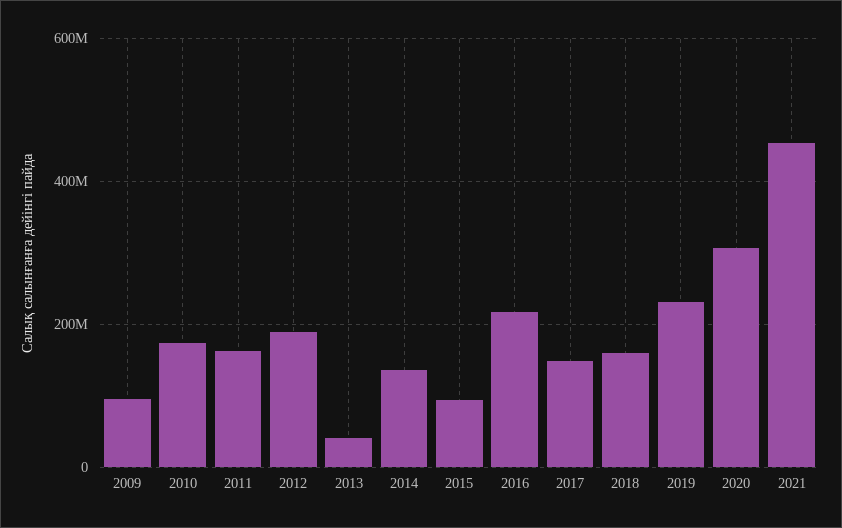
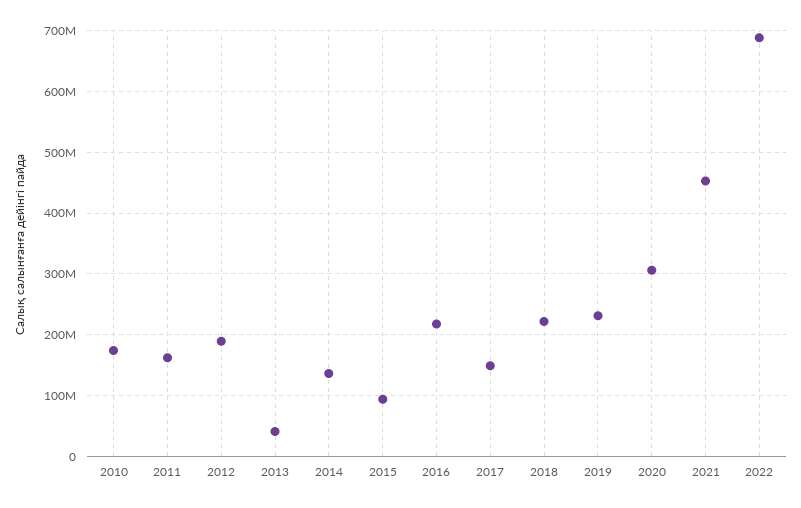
2009: 100000000 -> none
2018: 160000000 -> 220000000
2022: none -> 690000000

